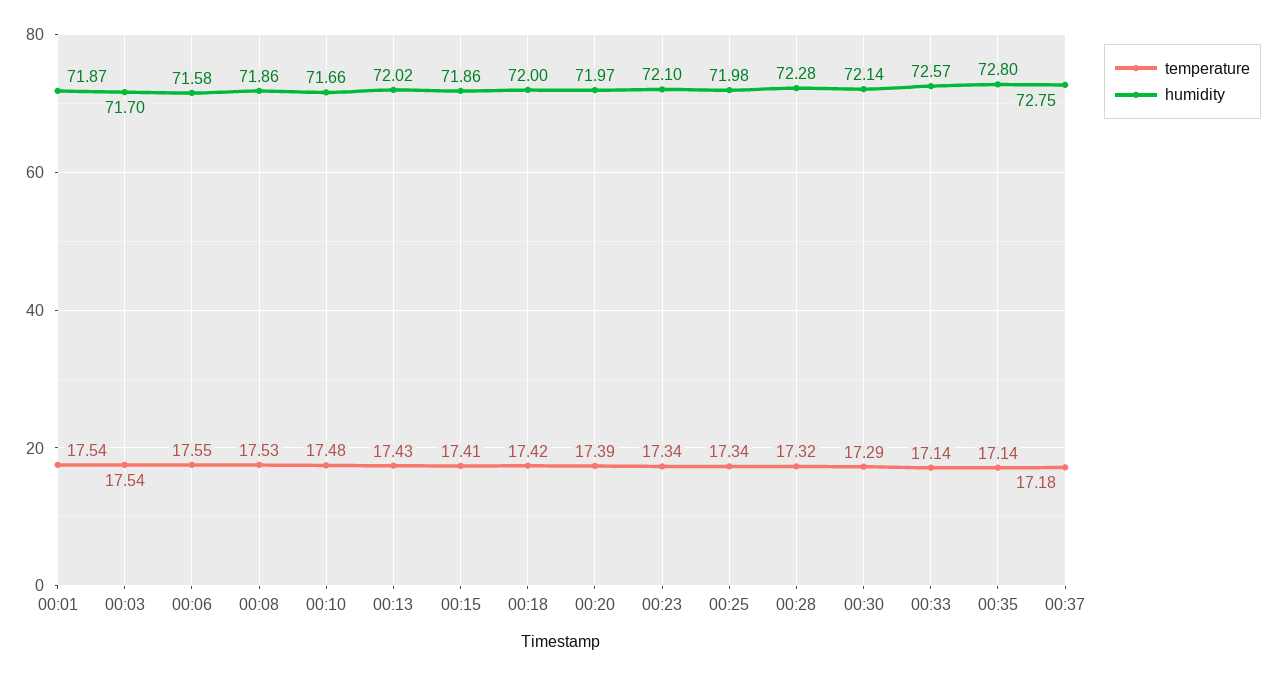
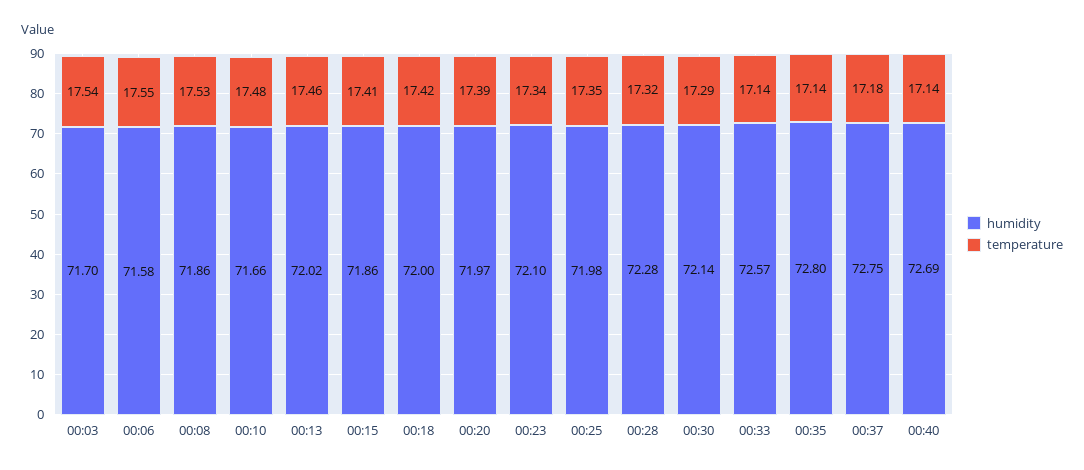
temperature, 00:01: 17.54 -> none
humidity, 00:01: 71.87 -> none
temperature, 00:13: 17.43 -> 17.46
temperature, 00:25: 17.34 -> 17.35
humidity, 00:40: none -> 72.69
temperature, 00:40: none -> 17.14

